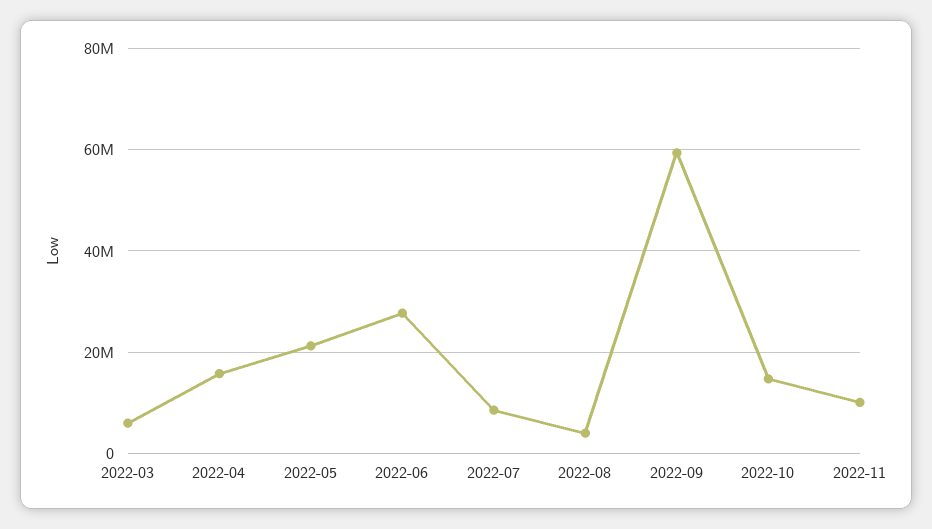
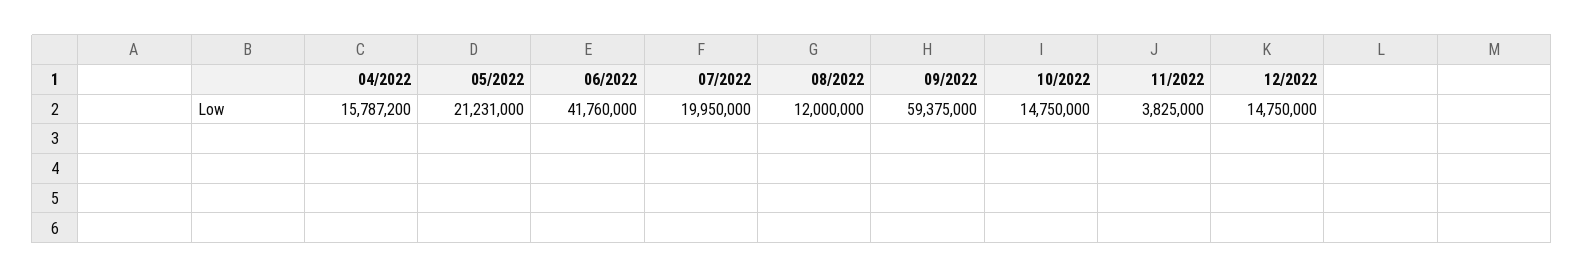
2022-03: 6000000 -> none
2022-06: 28000000 -> 41760000
2022-07: 8000000 -> 19950000
2022-08: 4000000 -> 12000000
2022-11: 10000000 -> 3825000
12/2022: none -> 14750000

